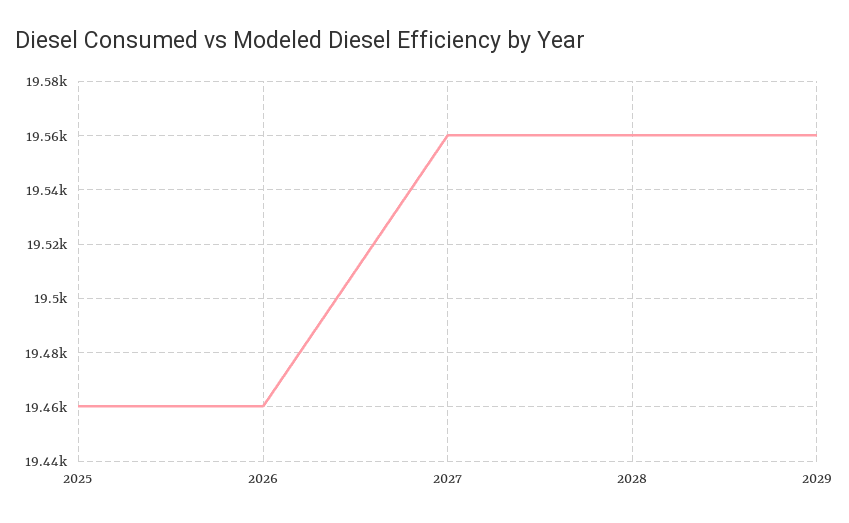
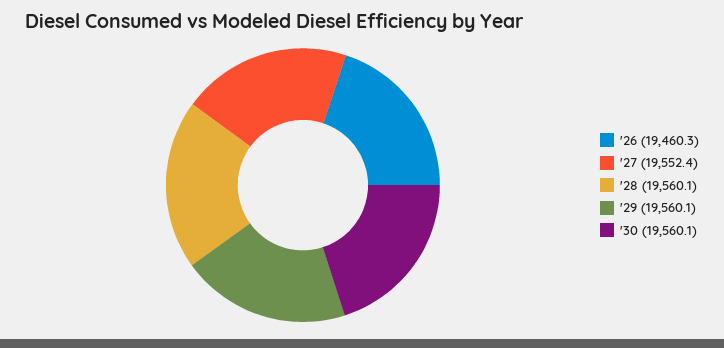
2025: 19460 -> none
2027: 19560 -> 19552.4
'30: none -> 19560.1

